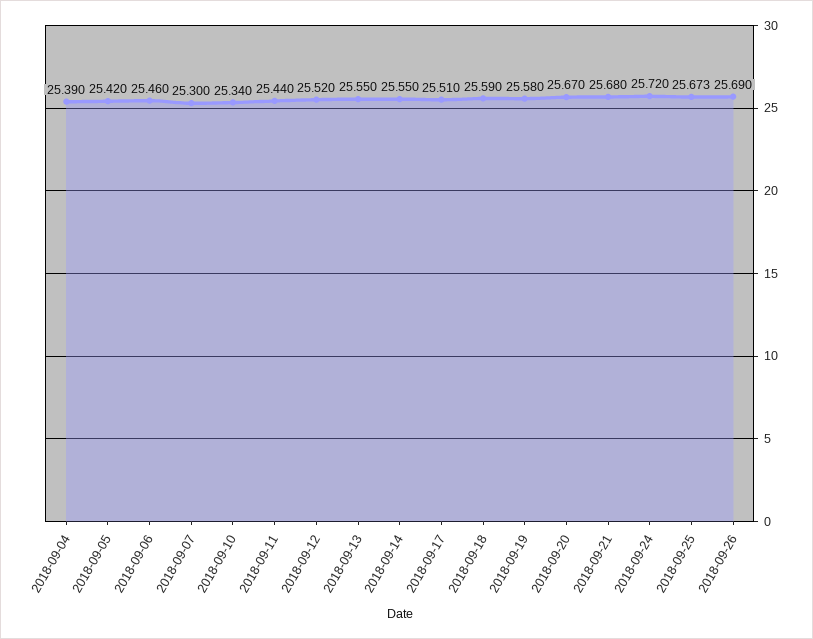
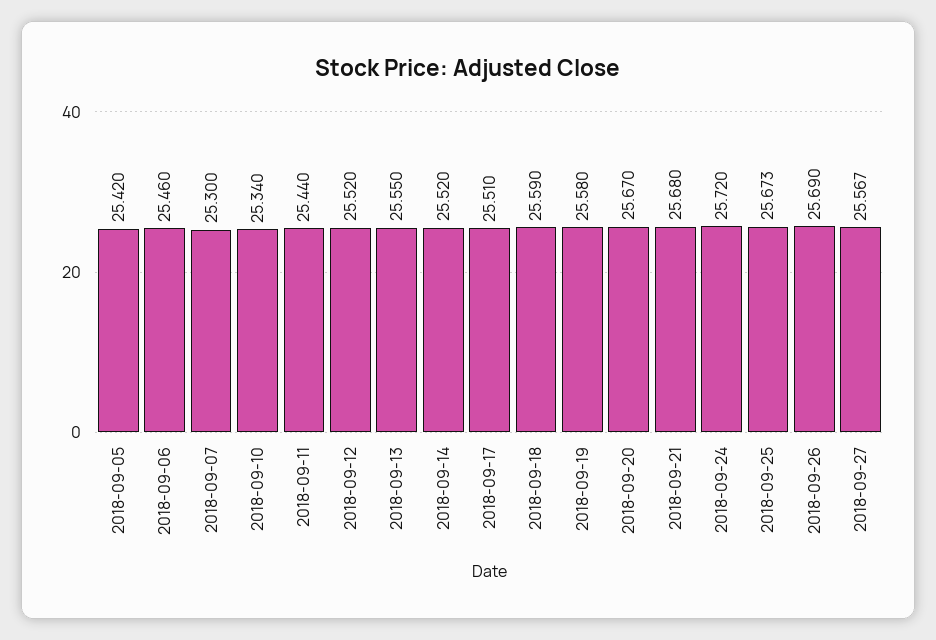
2018-09-04: 25.39 -> none
2018-09-14: 25.55 -> 25.52
2018-09-27: none -> 25.567

